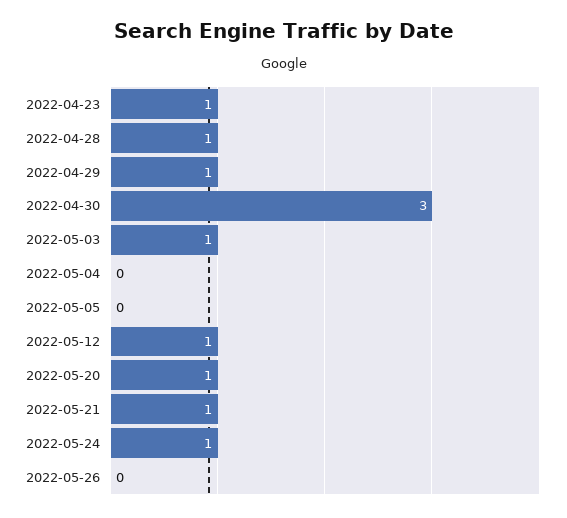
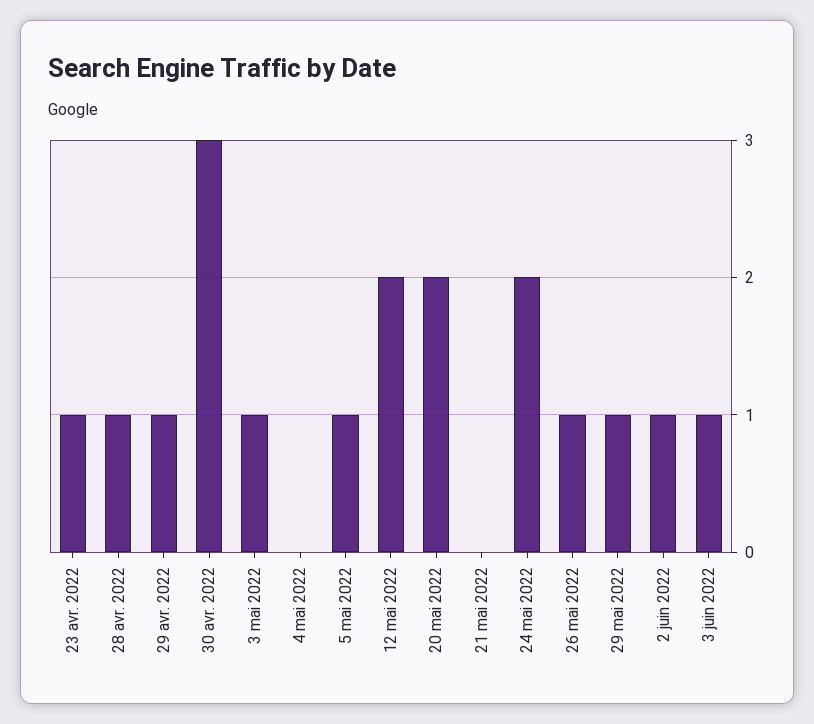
2022-05-05: 0 -> 1
2022-05-12: 1 -> 2
2022-05-20: 1 -> 2
2022-05-21: 1 -> 0
2022-05-24: 1 -> 2
2022-05-26: 0 -> 1
29 mai 2022: none -> 1
2 juin 2022: none -> 1
3 juin 2022: none -> 1

